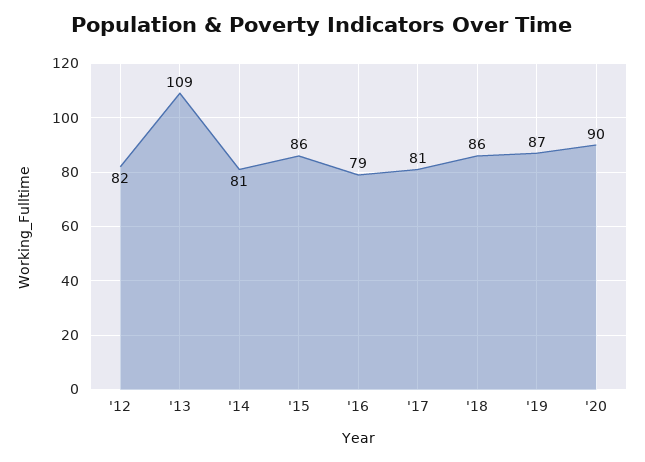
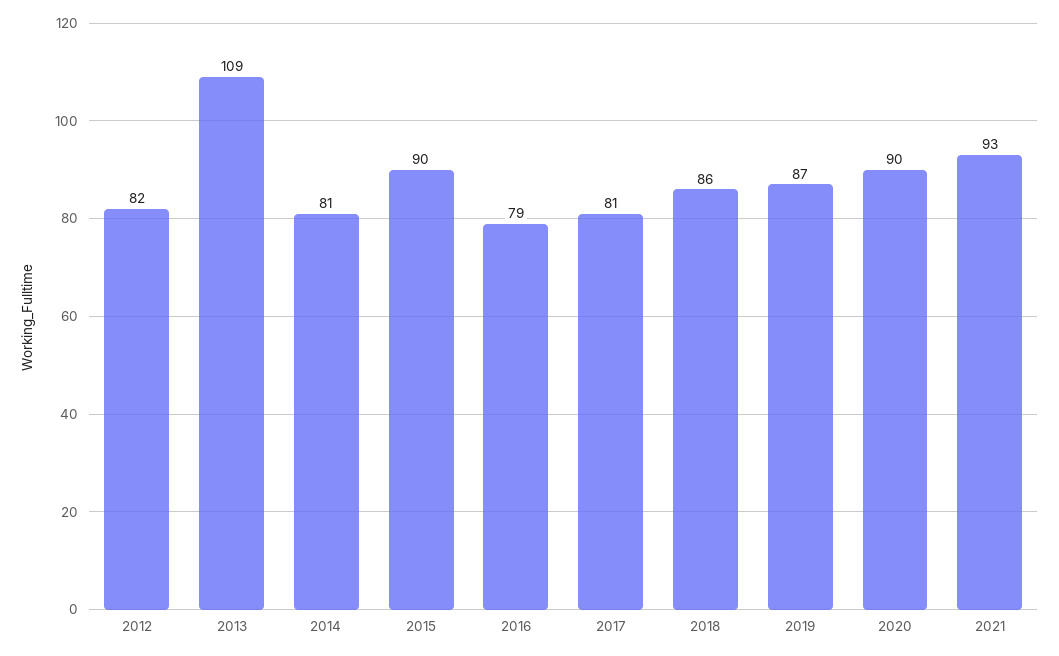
'15: 86 -> 90
2021: none -> 93

